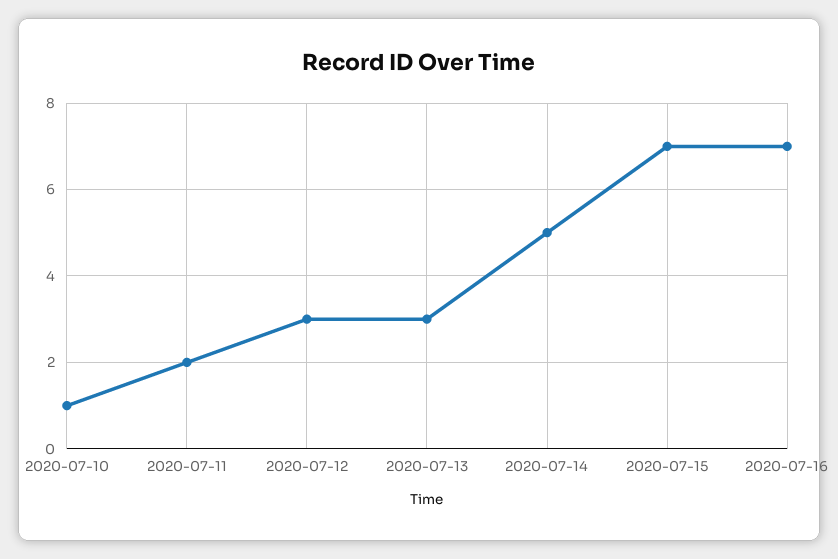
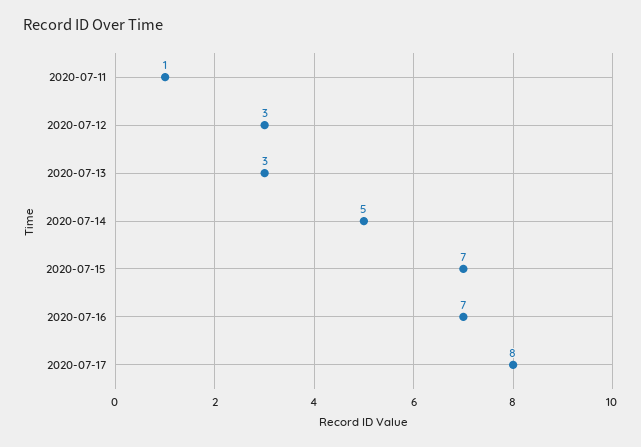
2020-07-10: 1 -> none
2020-07-11: 2 -> 1
2020-07-17: none -> 8

